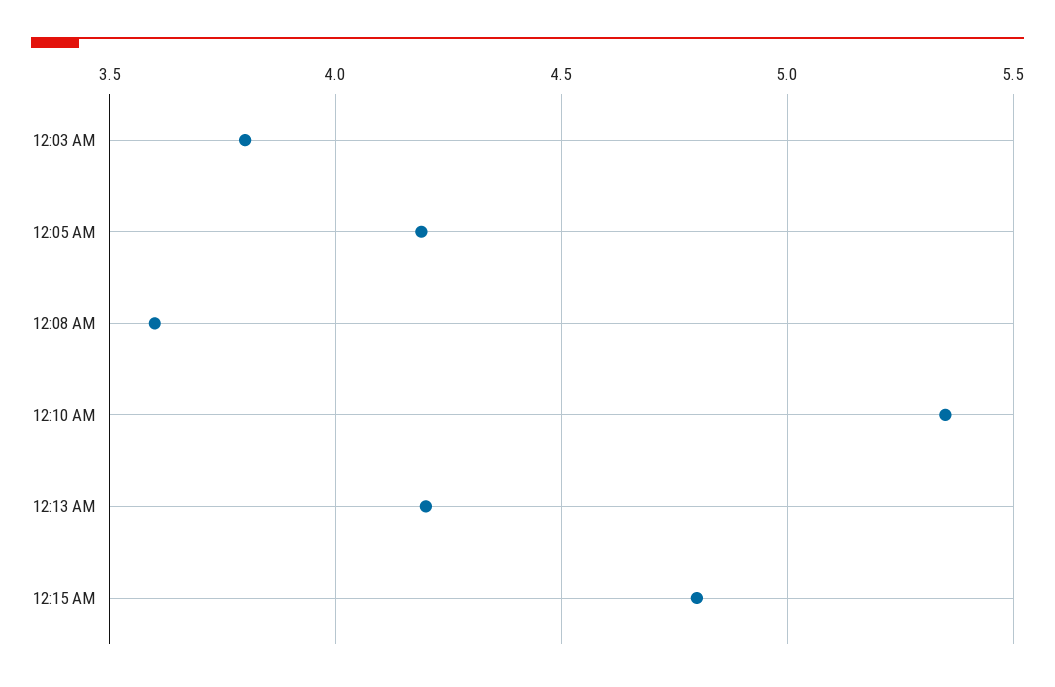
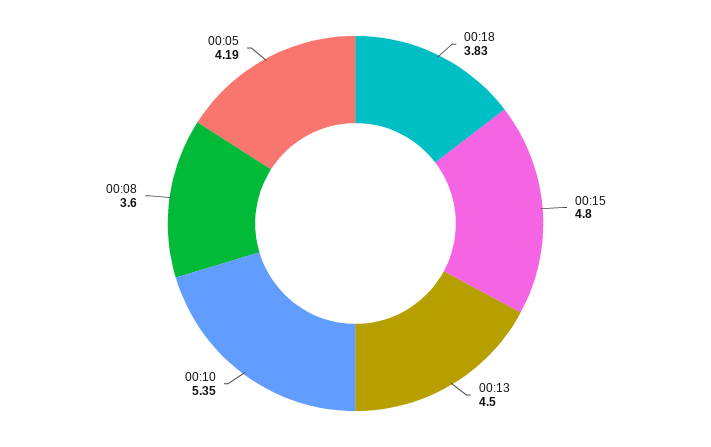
12:03 AM: 3.8 -> none
12:13 AM: 4.2 -> 4.5
00:18: none -> 3.83

